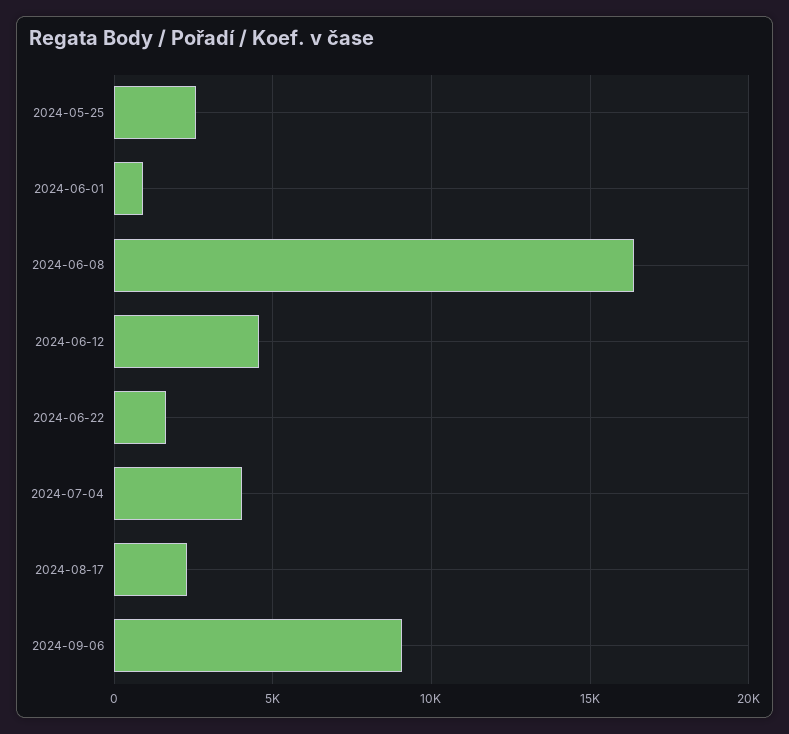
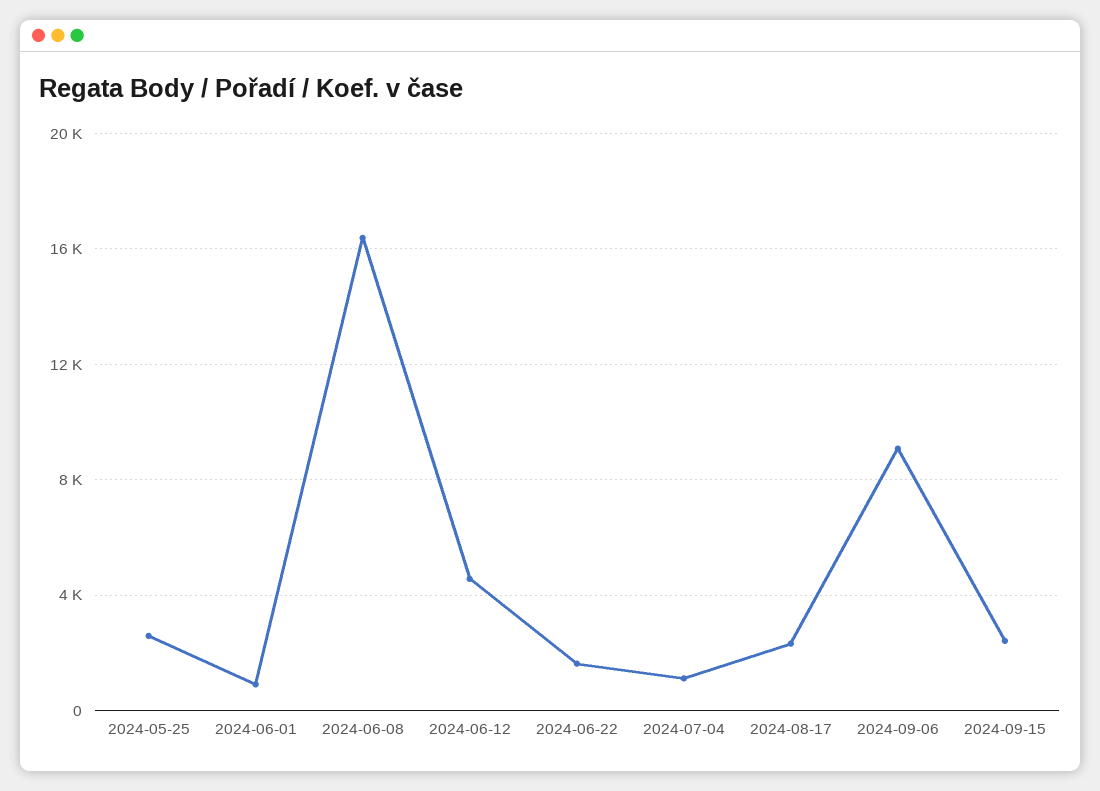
2024-07-04: 4000 -> 1000
2024-09-15: none -> 2500

